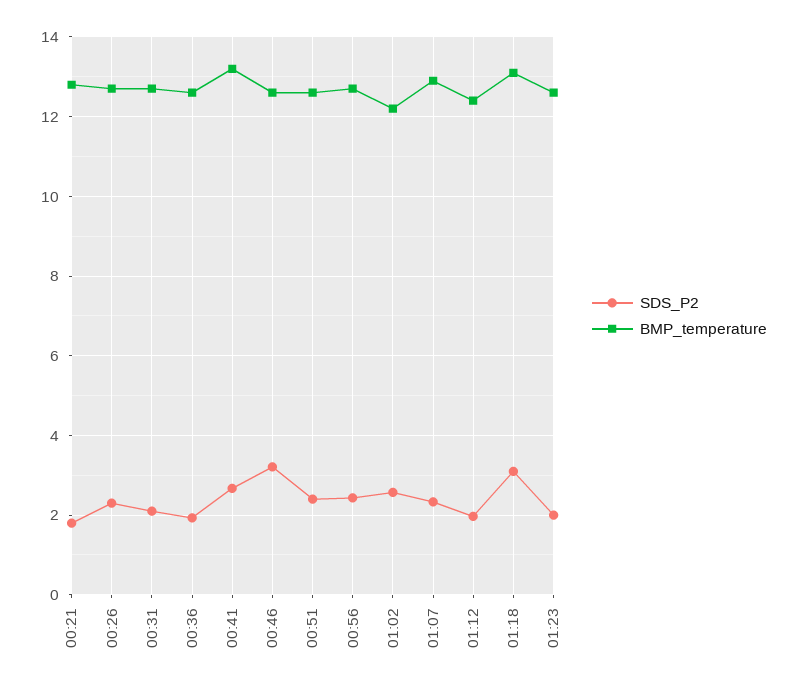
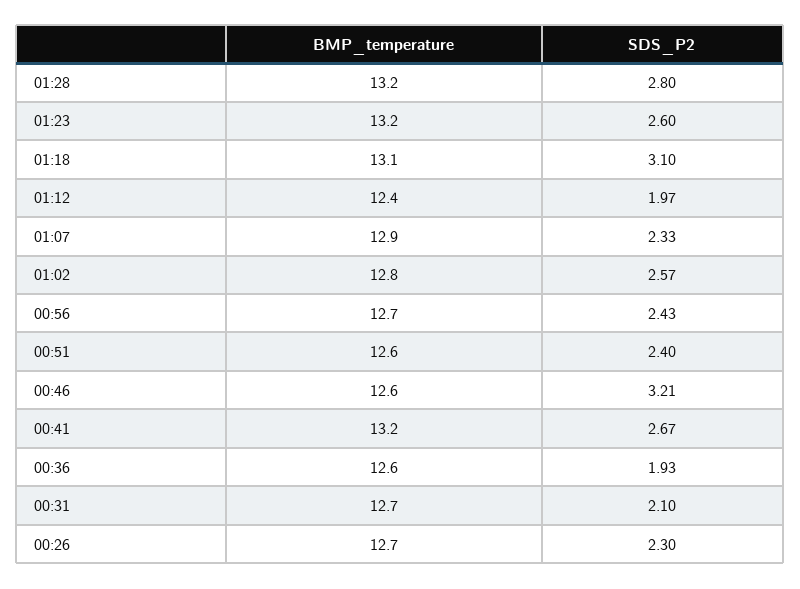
SDS_P2, 00:21: 1.8 -> none
BMP_temperature, 00:21: 12.8 -> none
BMP_temperature, 01:02: 12.2 -> 12.8
SDS_P2, 01:23: 2 -> 2.6
BMP_temperature, 01:23: 12.6 -> 13.2
BMP_temperature, 01:28: none -> 13.2
SDS_P2, 01:28: none -> 2.8

